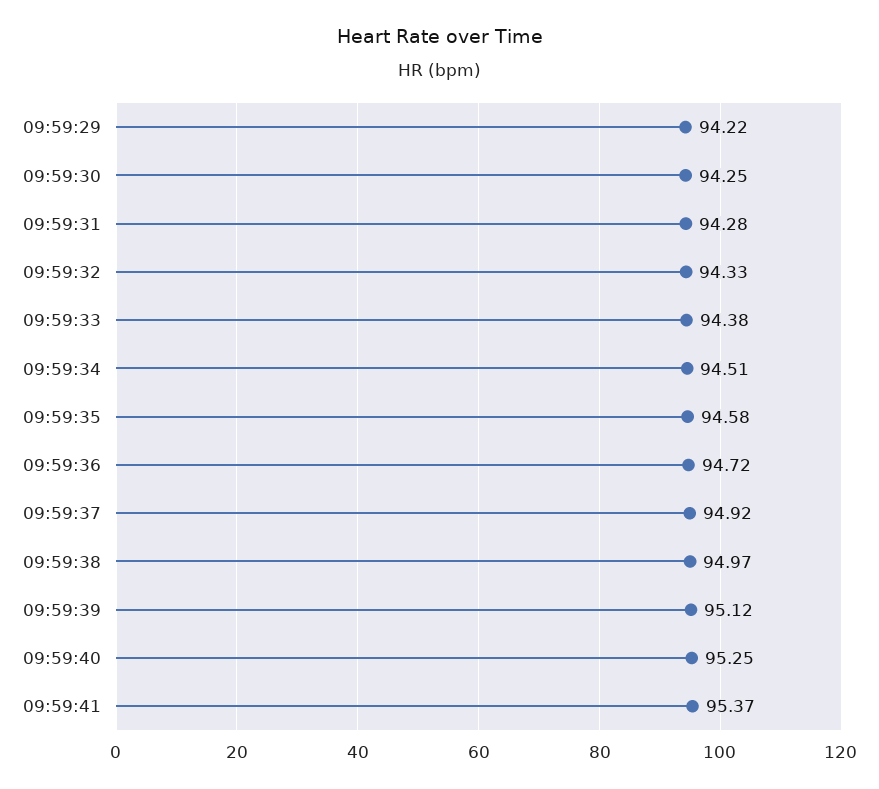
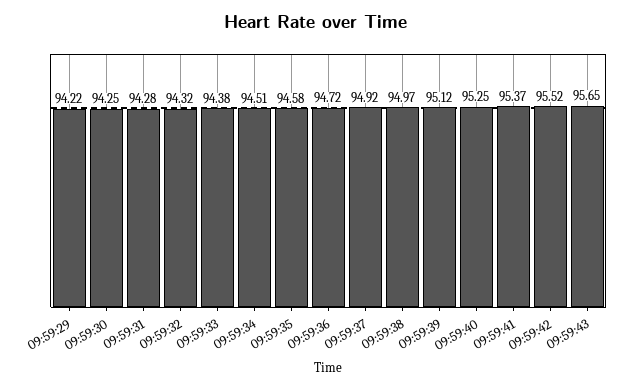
09:59:32: 94.33 -> 94.32
09:59:42: none -> 95.52
09:59:43: none -> 95.65

